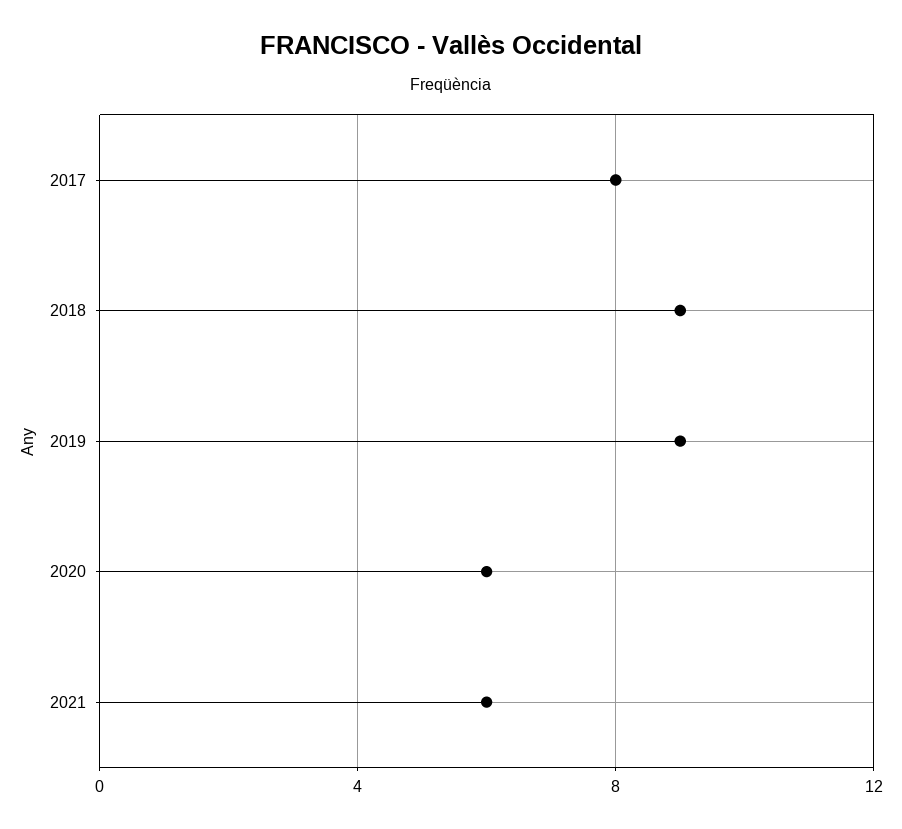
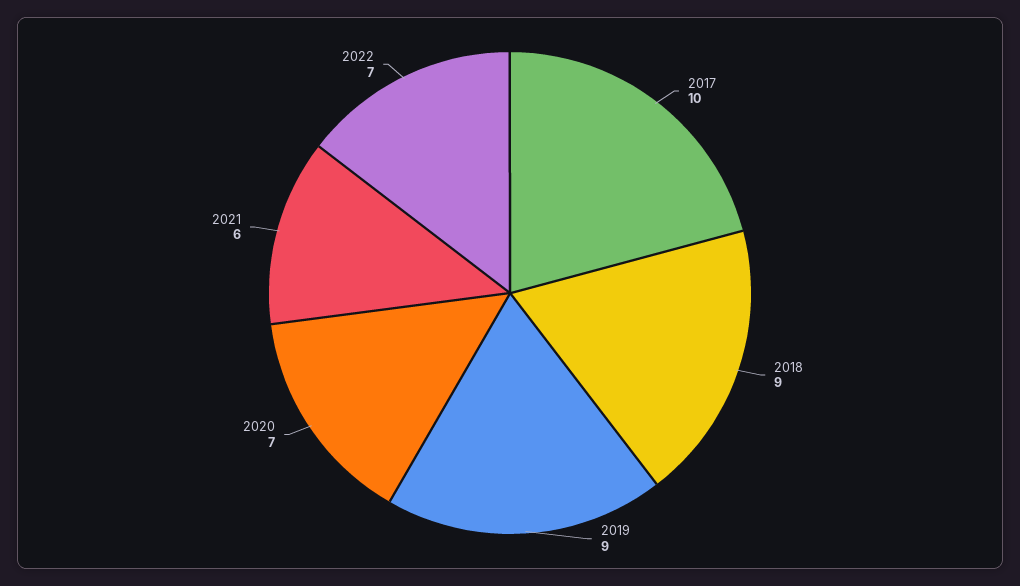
2017: 8 -> 10
2020: 6 -> 7
2022: none -> 7

